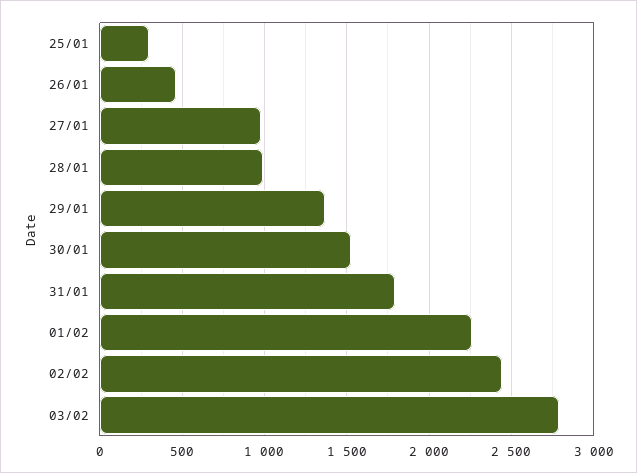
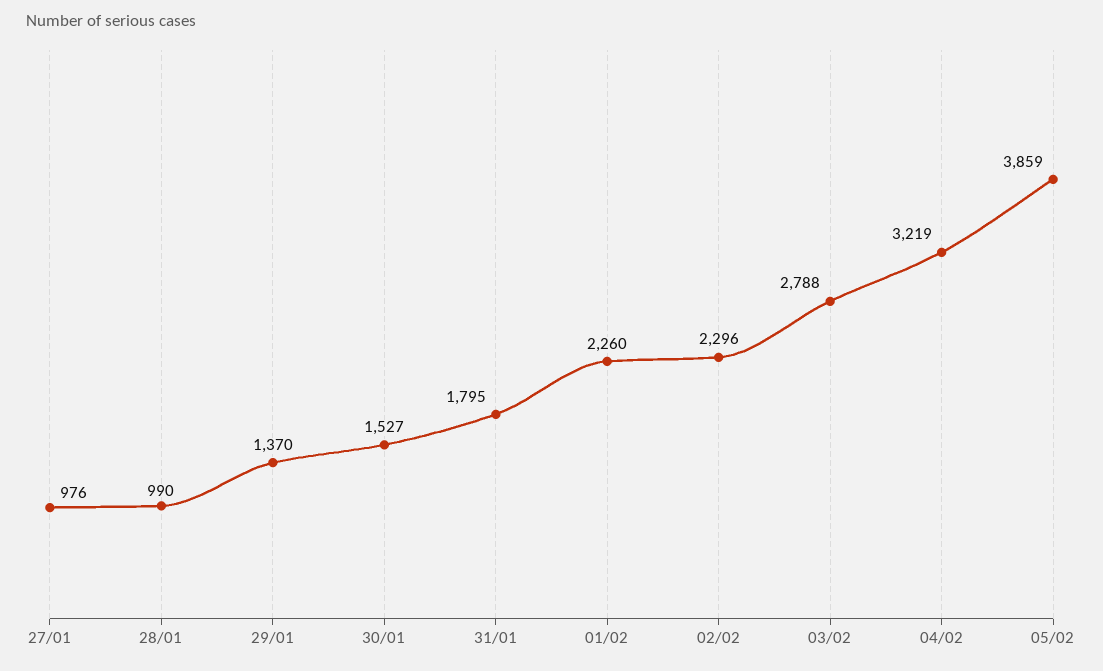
25/01: 300 -> none
26/01: 450 -> none
02/02: 2450 -> 2296
04/02: none -> 3219
05/02: none -> 3859

